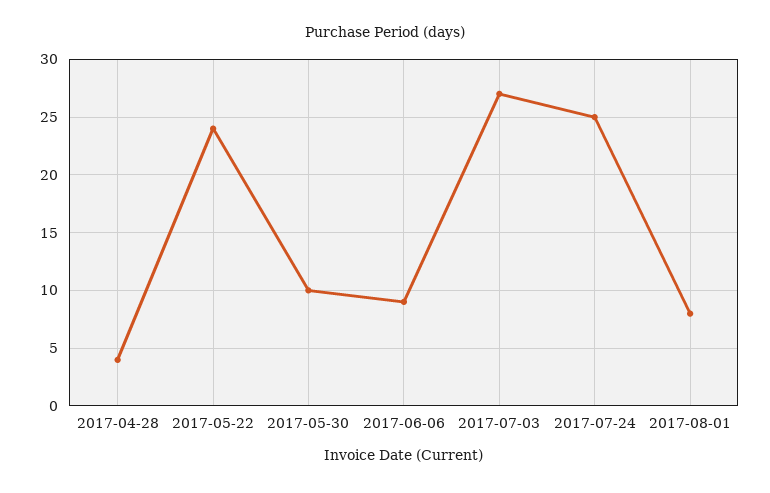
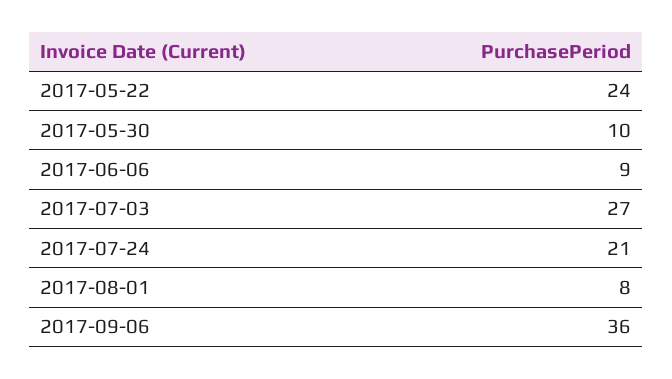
2017-04-28: 4 -> none
2017-07-24: 25 -> 21
2017-09-06: none -> 36

